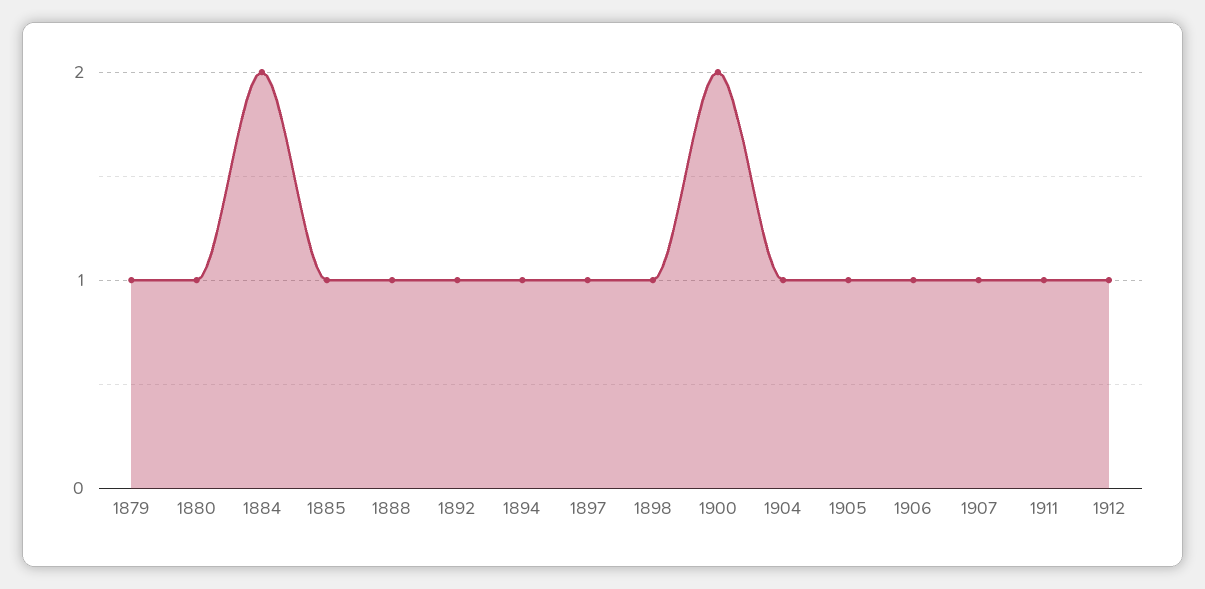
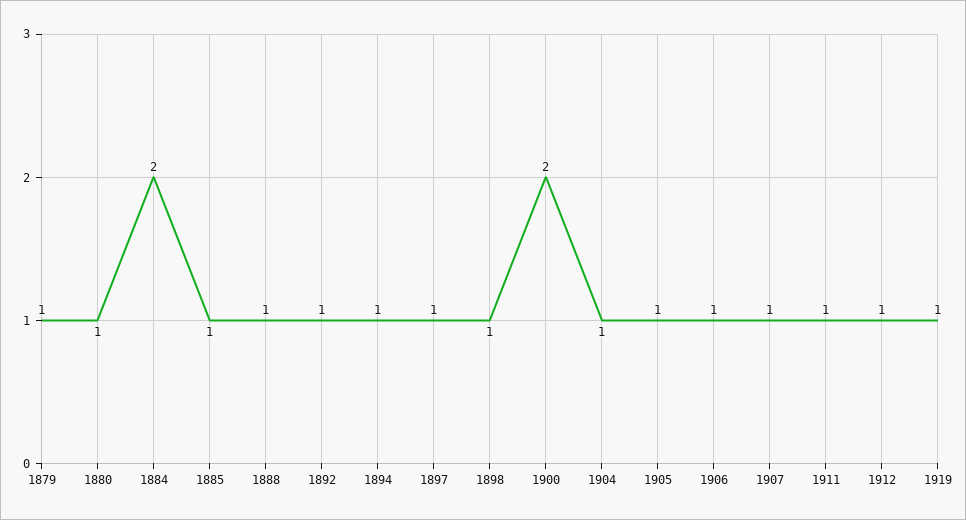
1919: none -> 1

